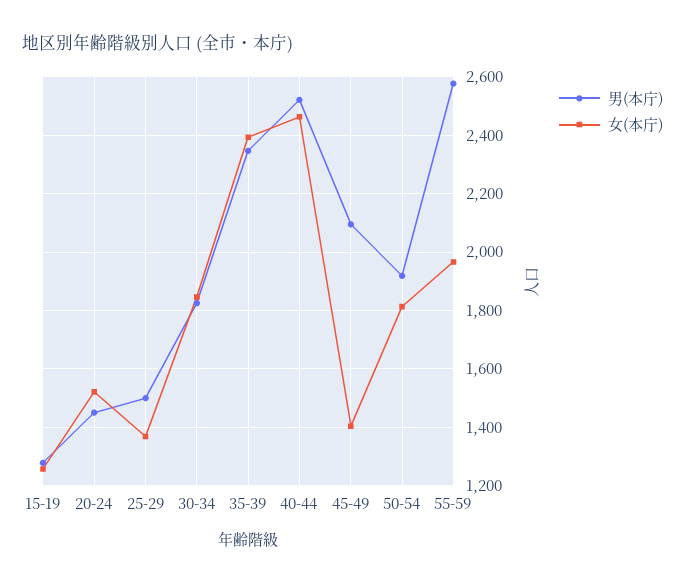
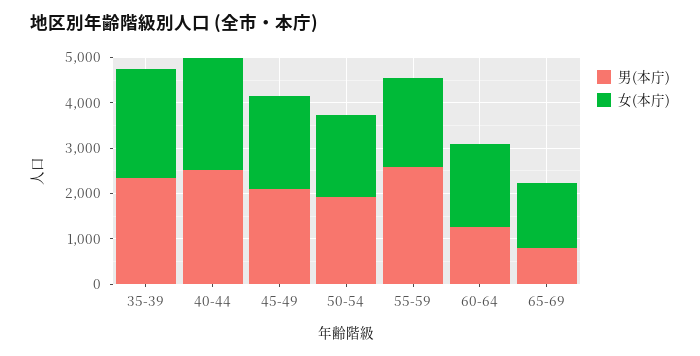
男(本庁), 15-19: 1275 -> none
女(本庁), 15-19: 1250 -> none
男(本庁), 20-24: 1450 -> none
女(本庁), 20-24: 1525 -> none
男(本庁), 25-29: 1500 -> none
女(本庁), 25-29: 1375 -> none
男(本庁), 30-34: 1825 -> none
女(本庁), 30-34: 1850 -> none
女(本庁), 45-49: 1400 -> 2000
男(本庁), 60-64: none -> 1200
女(本庁), 60-64: none -> 1800
男(本庁), 65-69: none -> 800
女(本庁), 65-69: none -> 1400

